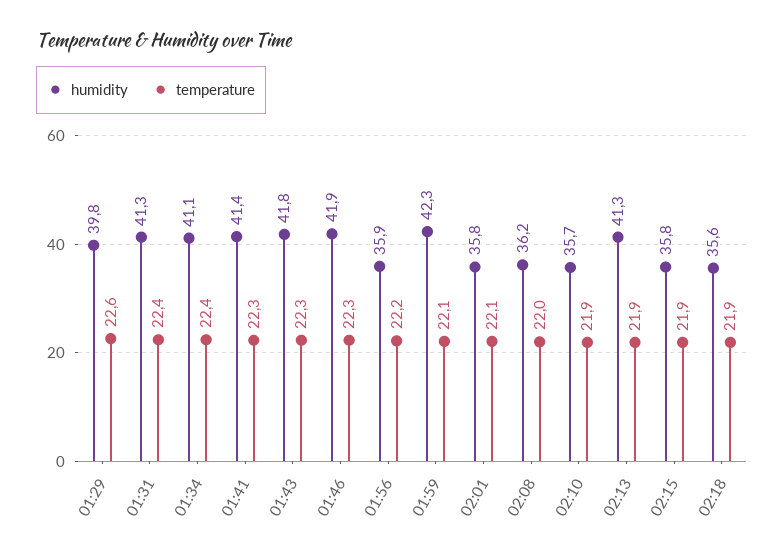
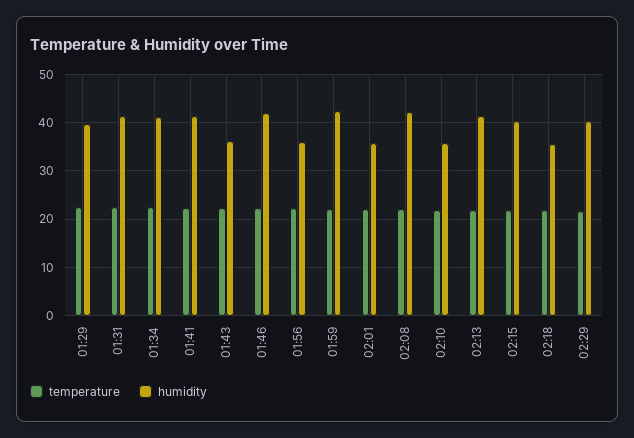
humidity, 01:43: 41.8 -> 36
humidity, 02:08: 36.2 -> 42
humidity, 02:15: 35.8 -> 40
temperature, 02:29: none -> 22
humidity, 02:29: none -> 40

